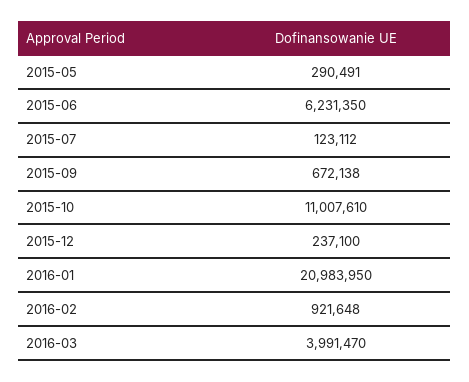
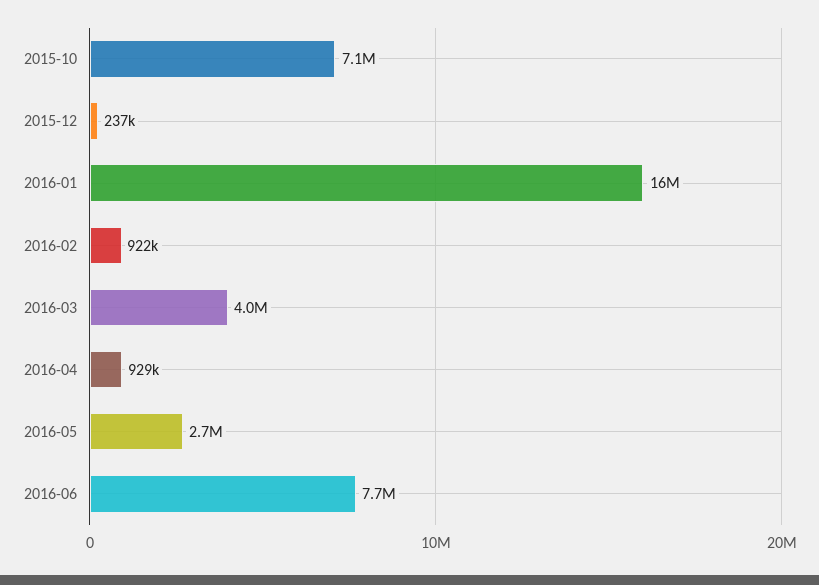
2015-05: 290491 -> none
2015-06: 6231350 -> none
2015-07: 123112 -> none
2015-09: 672138 -> none
2015-10: 11007610 -> 7100000
2016-01: 20983950 -> 16000000
2016-04: none -> 929000
2016-05: none -> 2700000
2016-06: none -> 7700000

